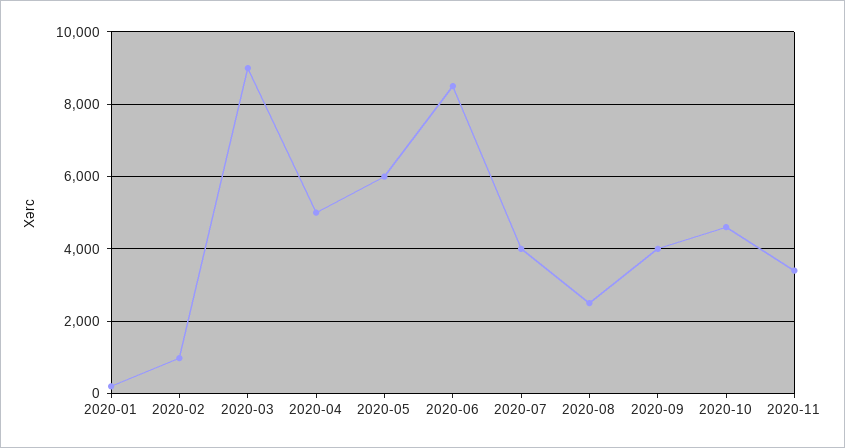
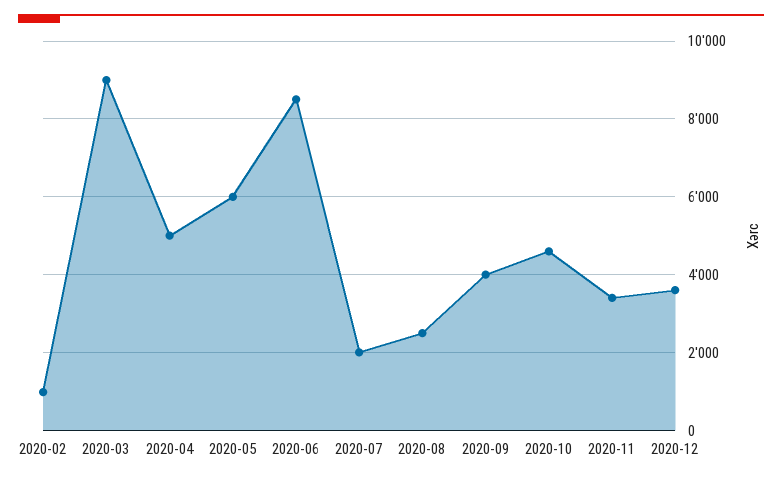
2020-01: 200 -> none
2020-07: 4000 -> 2000
2020-12: none -> 3600

